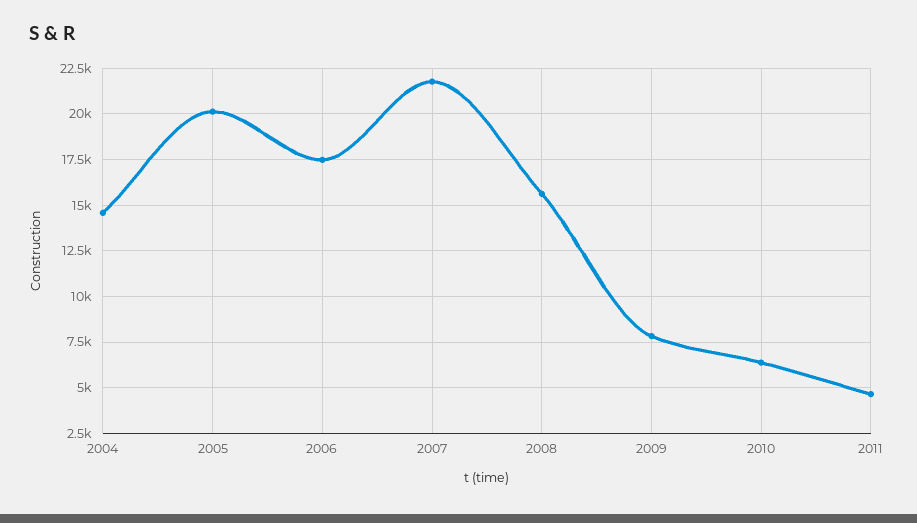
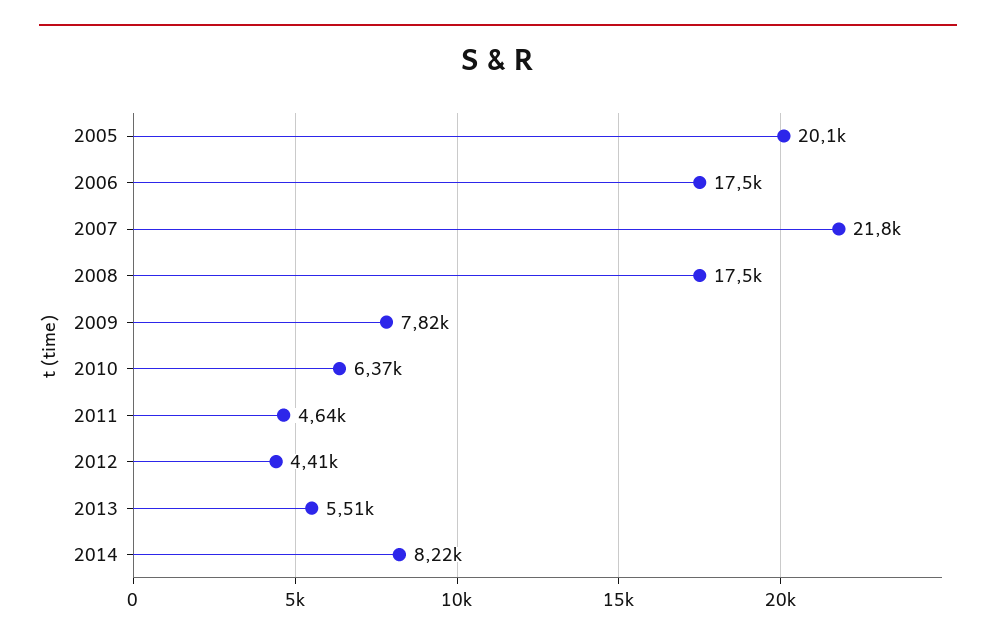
2004: 14500 -> none
2008: 15500 -> 17500
2012: none -> 4410
2013: none -> 5510
2014: none -> 8220

